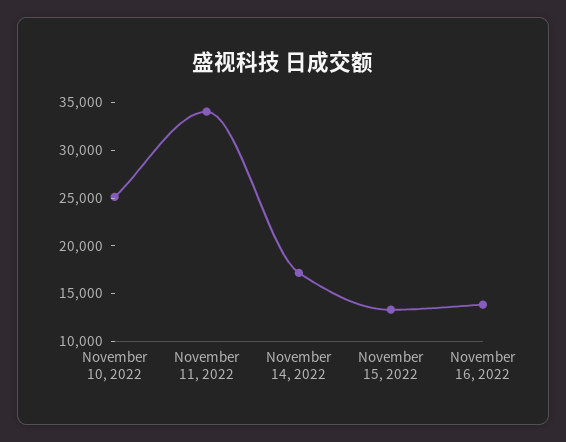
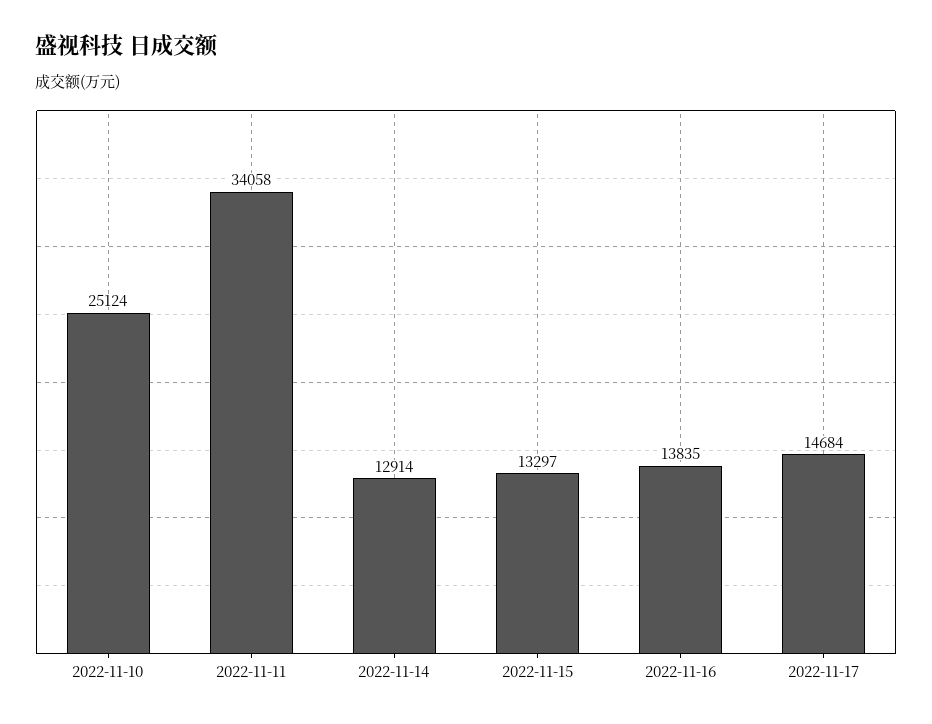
November 14, 2022: 17000 -> 12914
2022-11-17: none -> 14684

